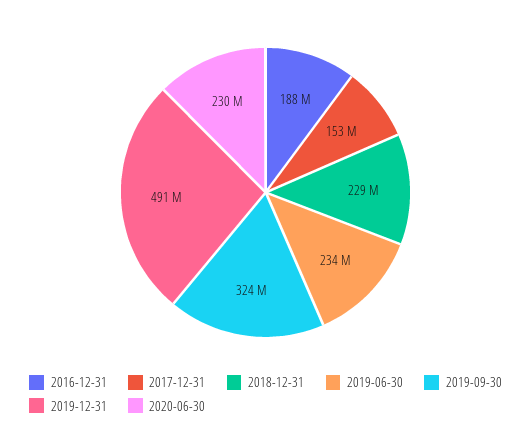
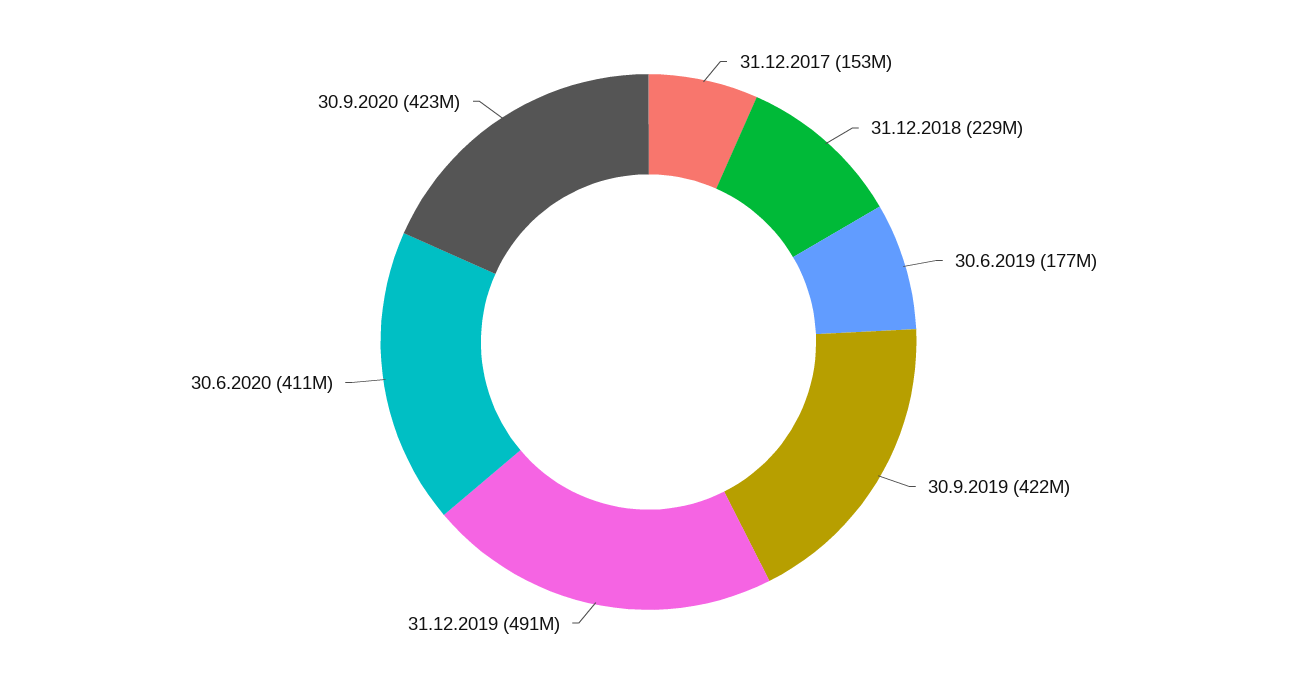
2016-12-31: 188000000 -> none
2019-06-30: 234000000 -> 177000000
2019-09-30: 324000000 -> 422000000
2020-06-30: 230000000 -> 411000000
30.9.2020: none -> 423000000

